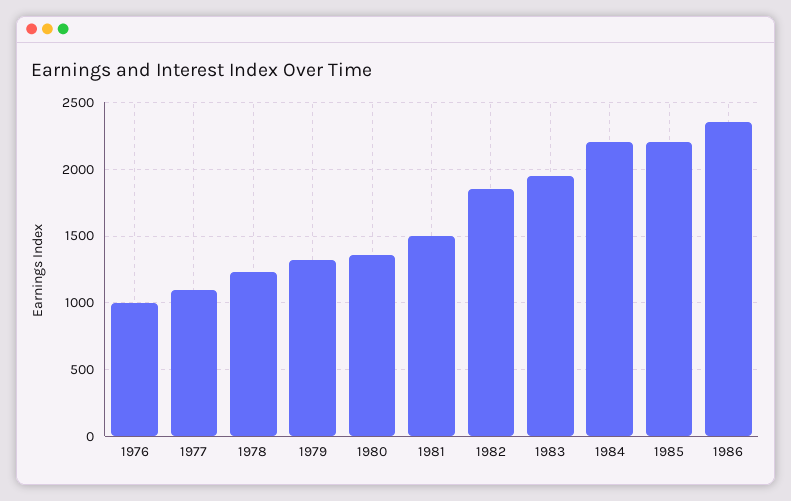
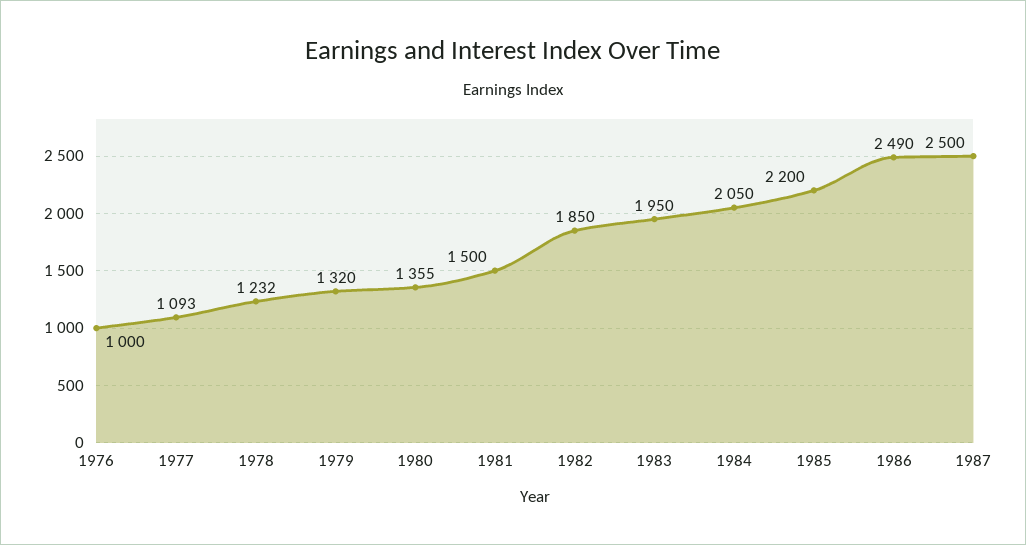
1984: 2200 -> 2050
1986: 2350 -> 2490
1987: none -> 2500

